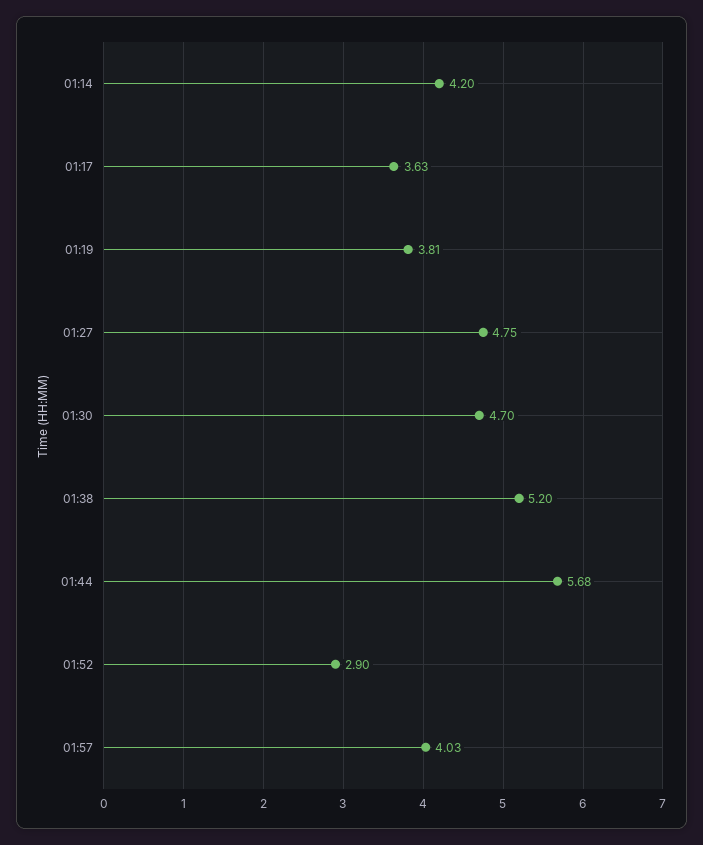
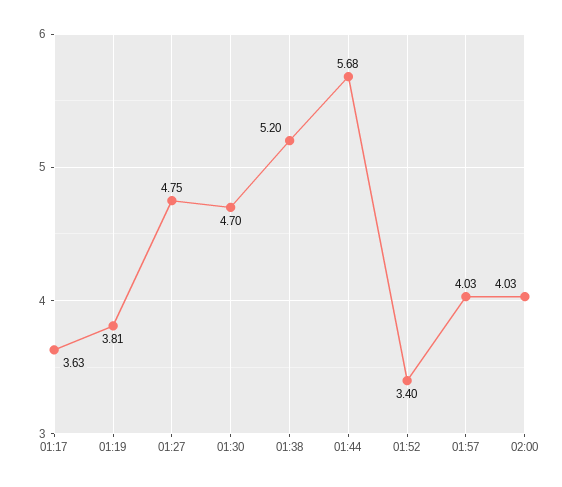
01:14: 4.2 -> none
01:52: 2.9 -> 3.4
02:00: none -> 4.03

